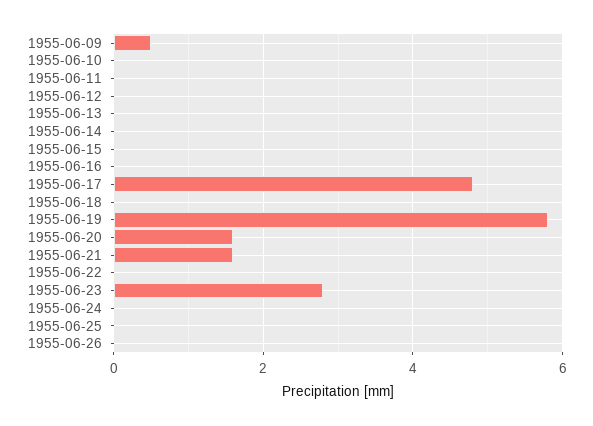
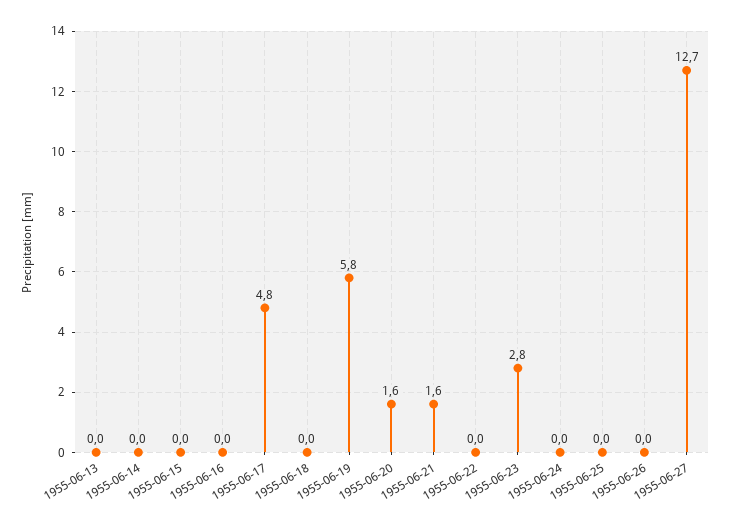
1955-06-09: 0.5 -> none
1955-06-10: 0 -> none
1955-06-11: 0 -> none
1955-06-12: 0 -> none
1955-06-27: none -> 12.7

